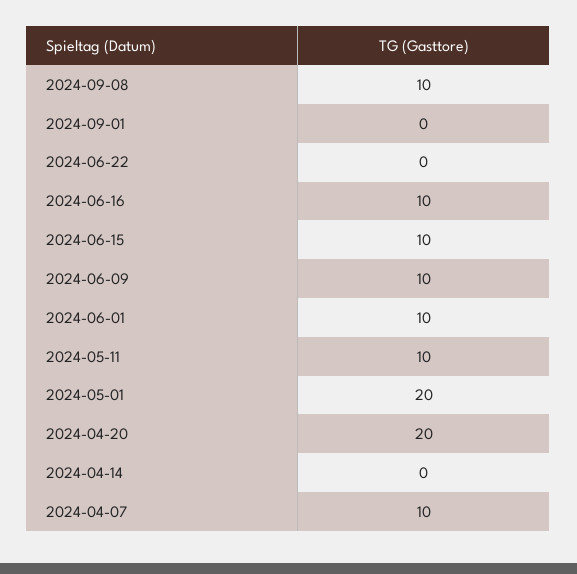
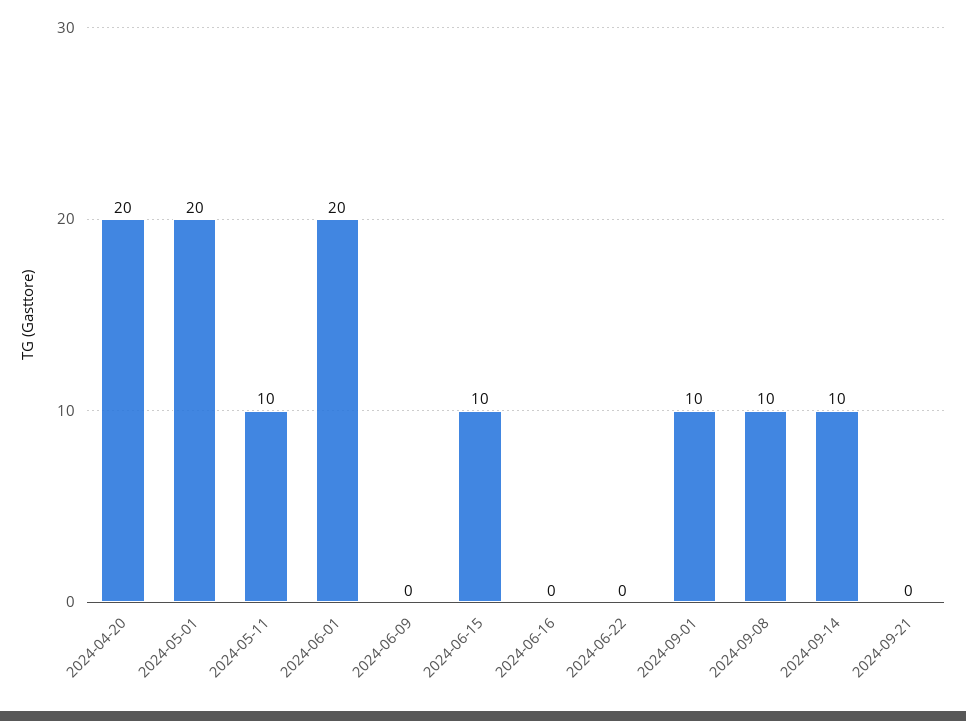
2024-09-01: 0 -> 10
2024-06-16: 10 -> 0
2024-06-09: 10 -> 0
2024-06-01: 10 -> 20
2024-04-14: 0 -> none
2024-04-07: 10 -> none
2024-09-14: none -> 10
2024-09-21: none -> 0

